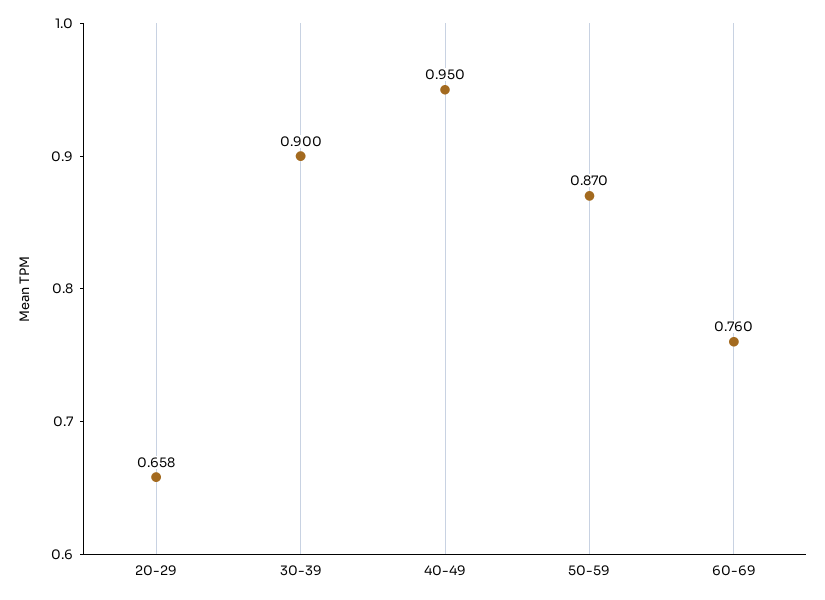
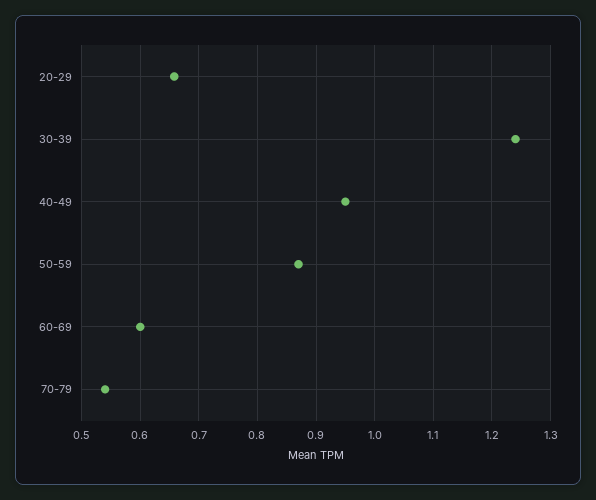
30-39: 0.9 -> 1.24
60-69: 0.76 -> 0.6
70-79: none -> 0.54

